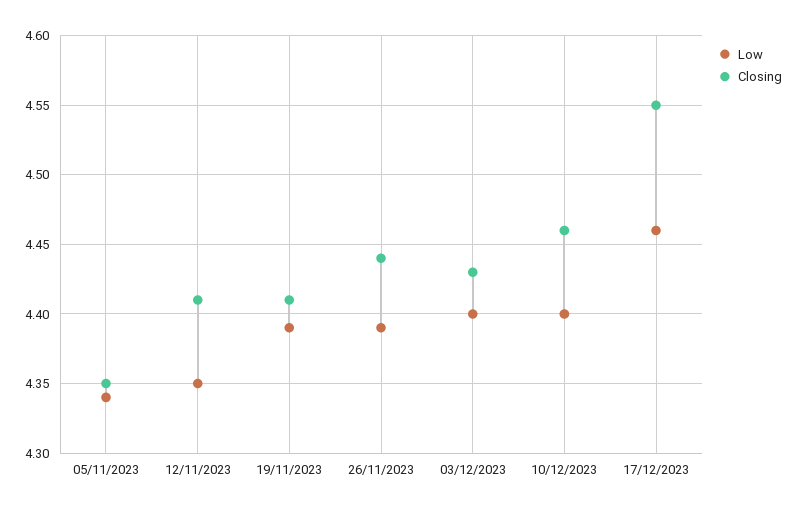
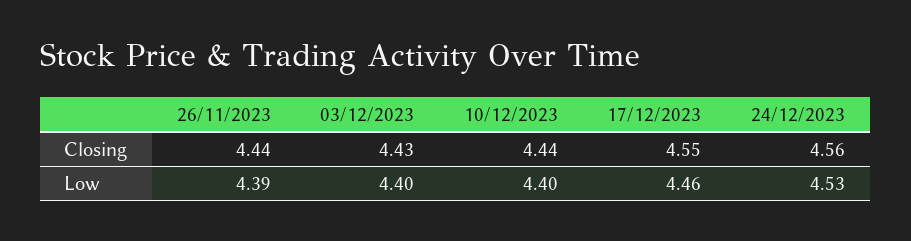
Low, 05/11/2023: 4.34 -> none
Closing, 05/11/2023: 4.35 -> none
Low, 12/11/2023: 4.35 -> none
Closing, 12/11/2023: 4.41 -> none
Low, 19/11/2023: 4.39 -> none
Closing, 19/11/2023: 4.41 -> none
Closing, 10/12/2023: 4.46 -> 4.44
Closing, 24/12/2023: none -> 4.56
Low, 24/12/2023: none -> 4.53

